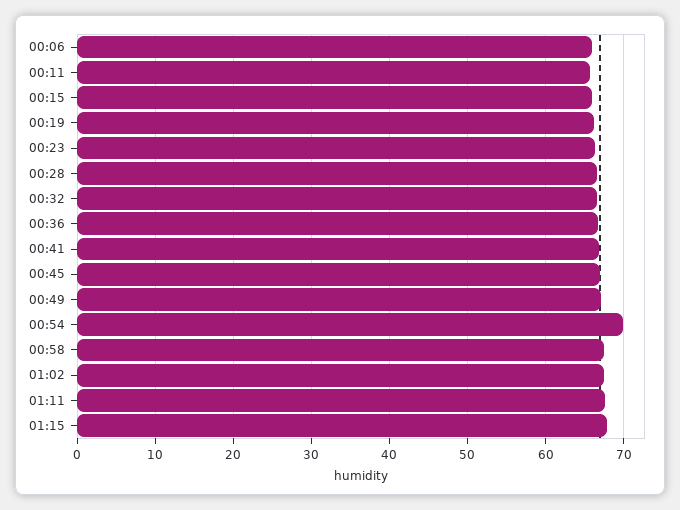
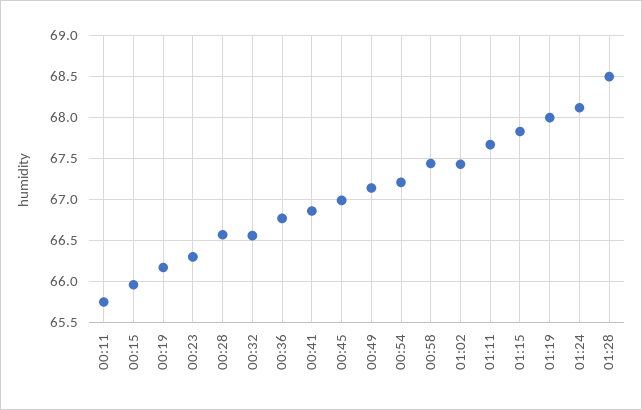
00:06: 66 -> none
00:54: 70 -> 67.2
01:19: none -> 68
01:24: none -> 68.1
01:28: none -> 68.5

